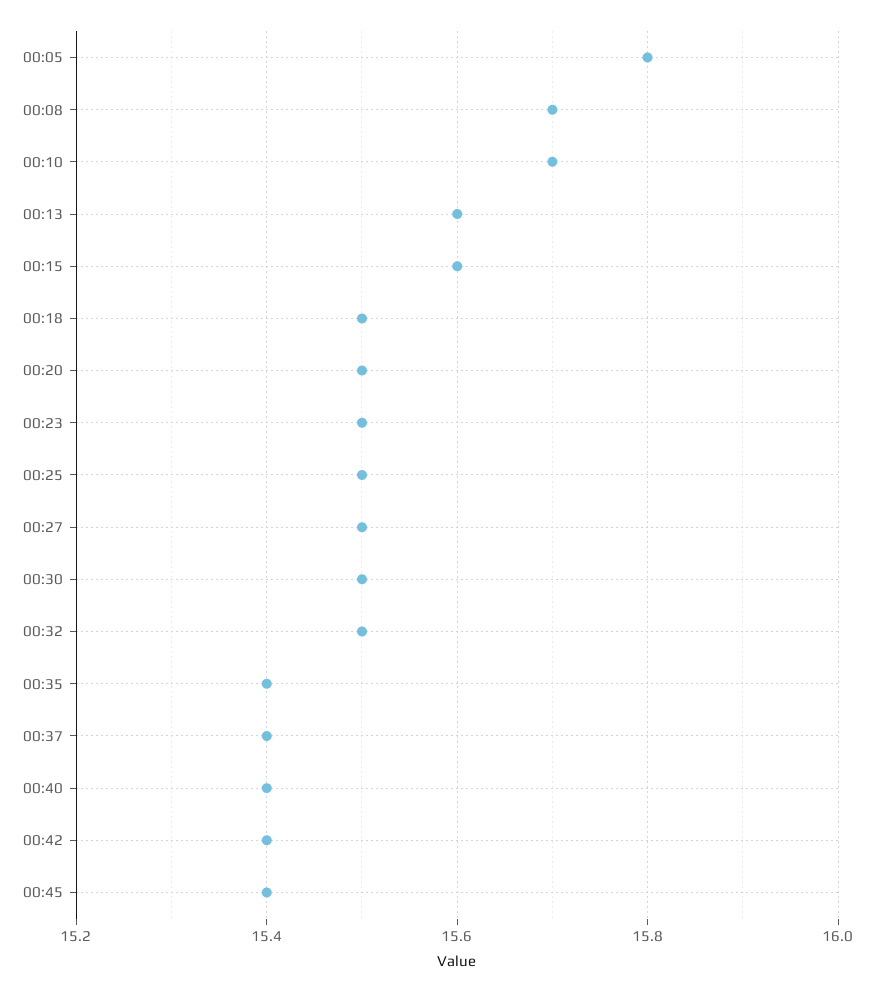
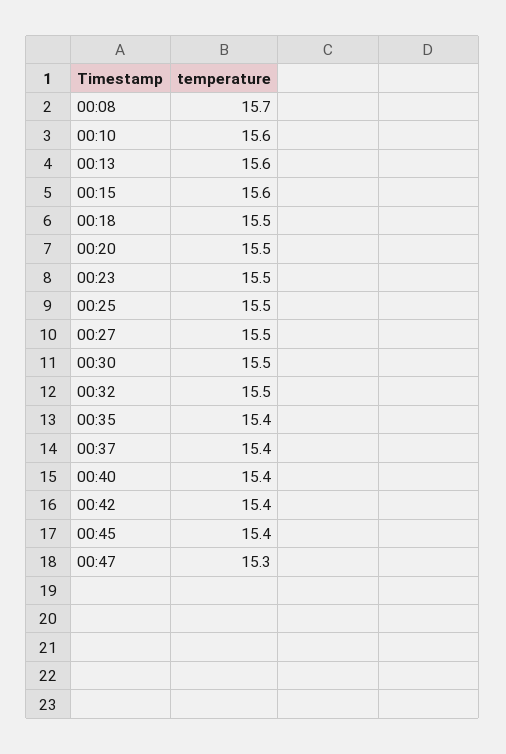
00:05: 15.8 -> none
00:10: 15.7 -> 15.6
00:47: none -> 15.3

